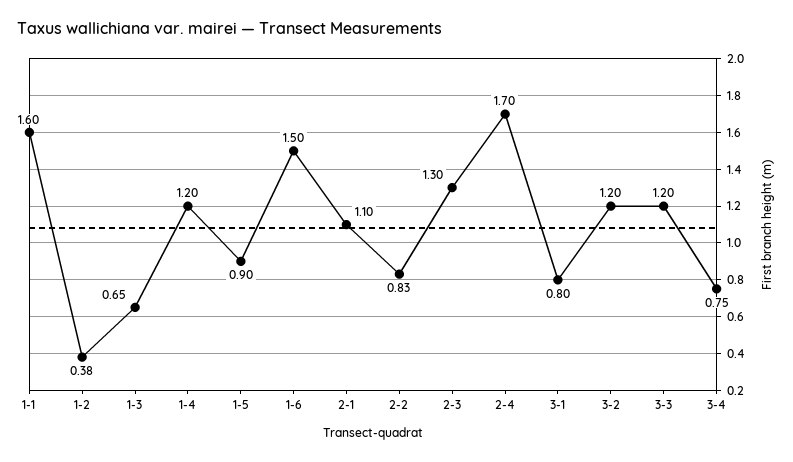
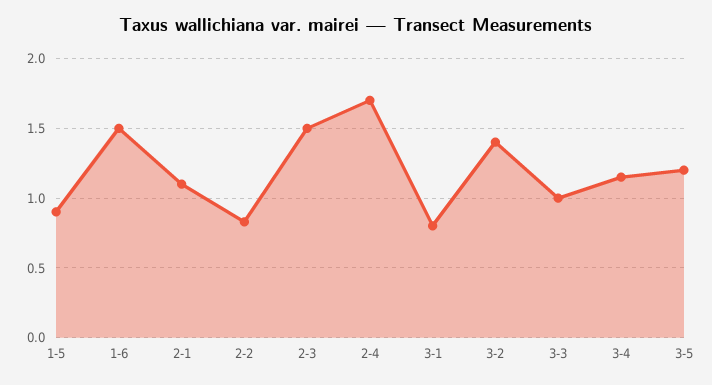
1-1: 1.6 -> none
1-2: 0.38 -> none
1-3: 0.65 -> none
1-4: 1.2 -> none
2-3: 1.3 -> 1.5
3-2: 1.2 -> 1.4
3-3: 1.2 -> 1
3-4: 0.75 -> 1.15
3-5: none -> 1.2

